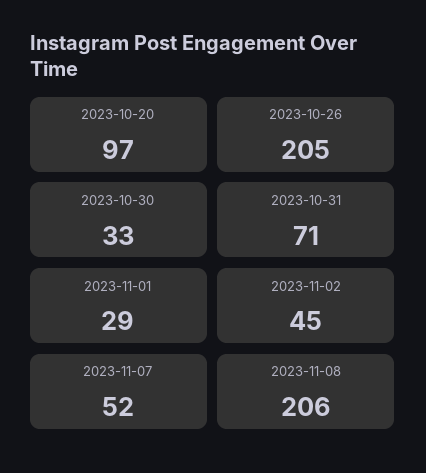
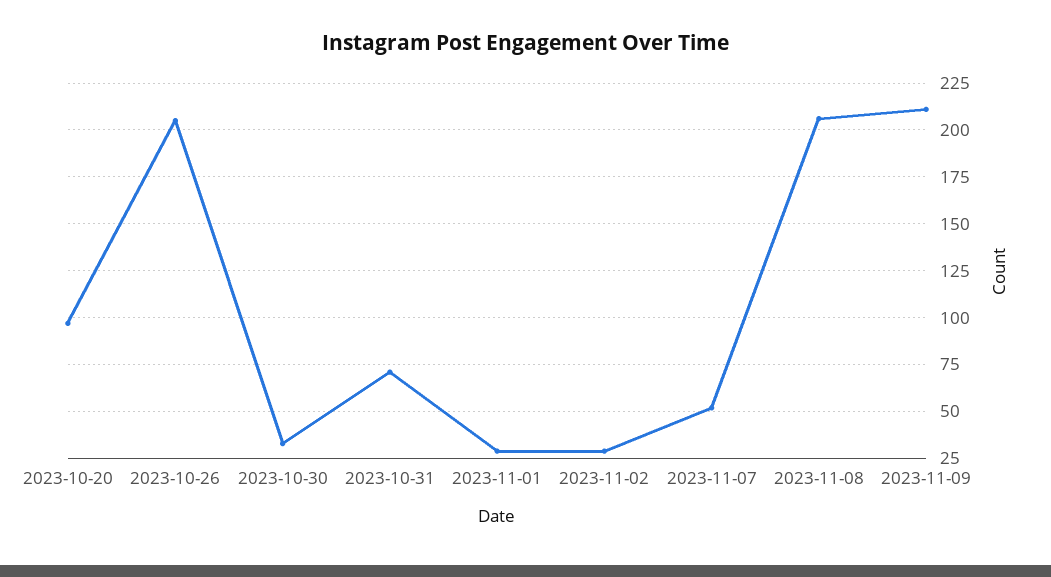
2023-11-02: 45 -> 30
2023-11-09: none -> 210

